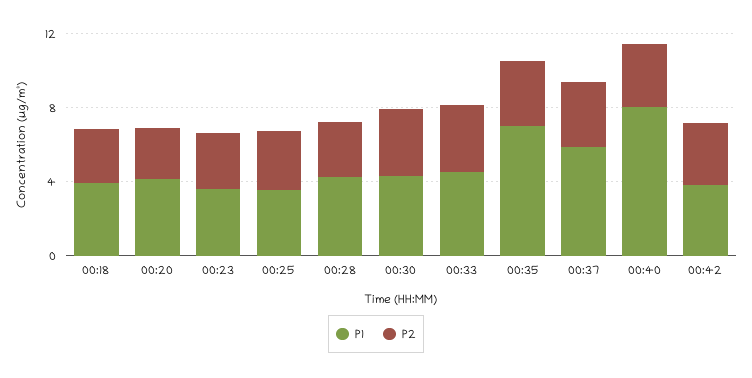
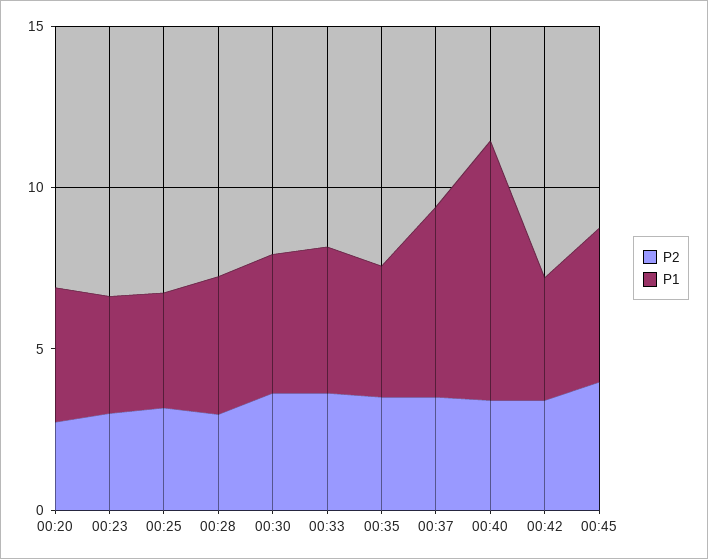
P1, 00:18: 4 -> none
P2, 00:18: 3 -> none
P1, 00:35: 7 -> 4
P2, 00:45: none -> 4
P1, 00:45: none -> 5

